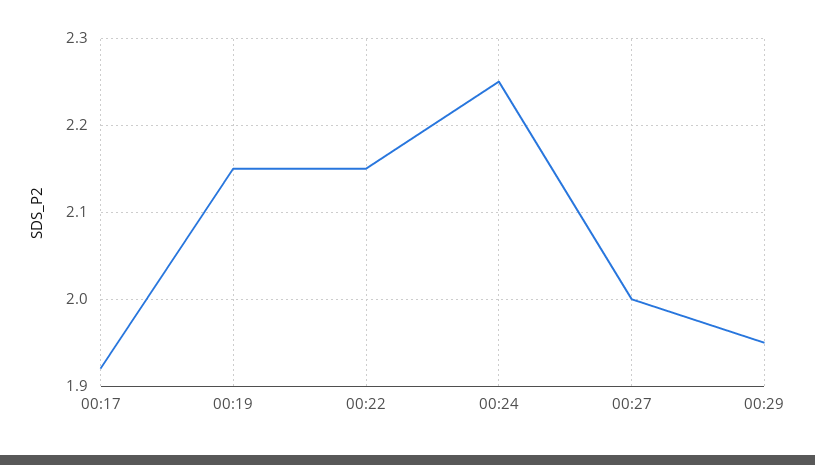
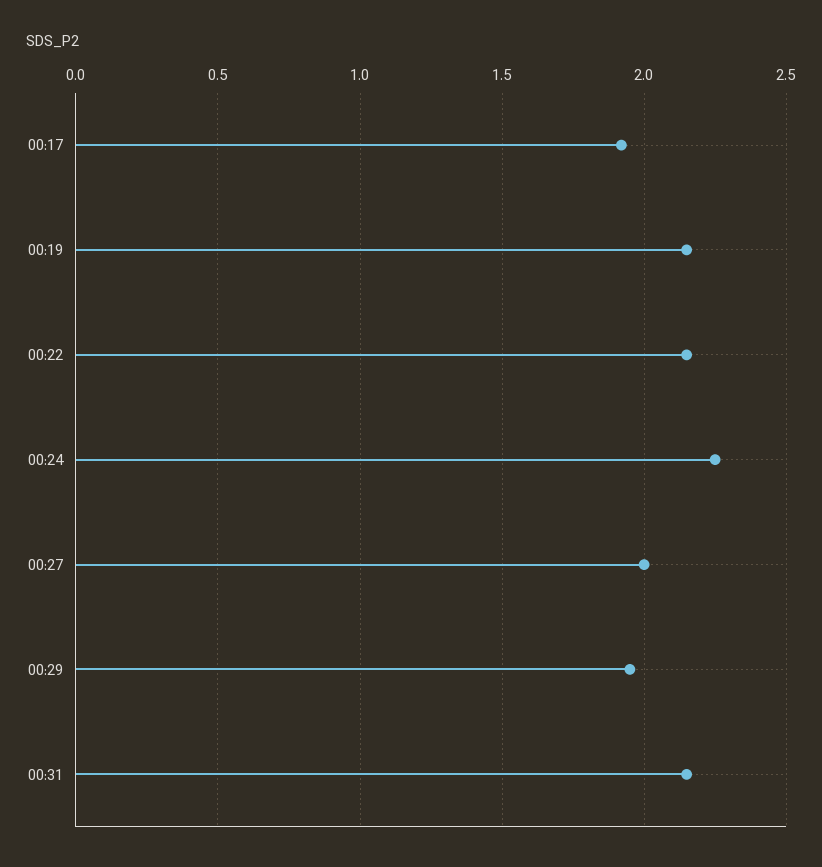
00:31: none -> 2.15

